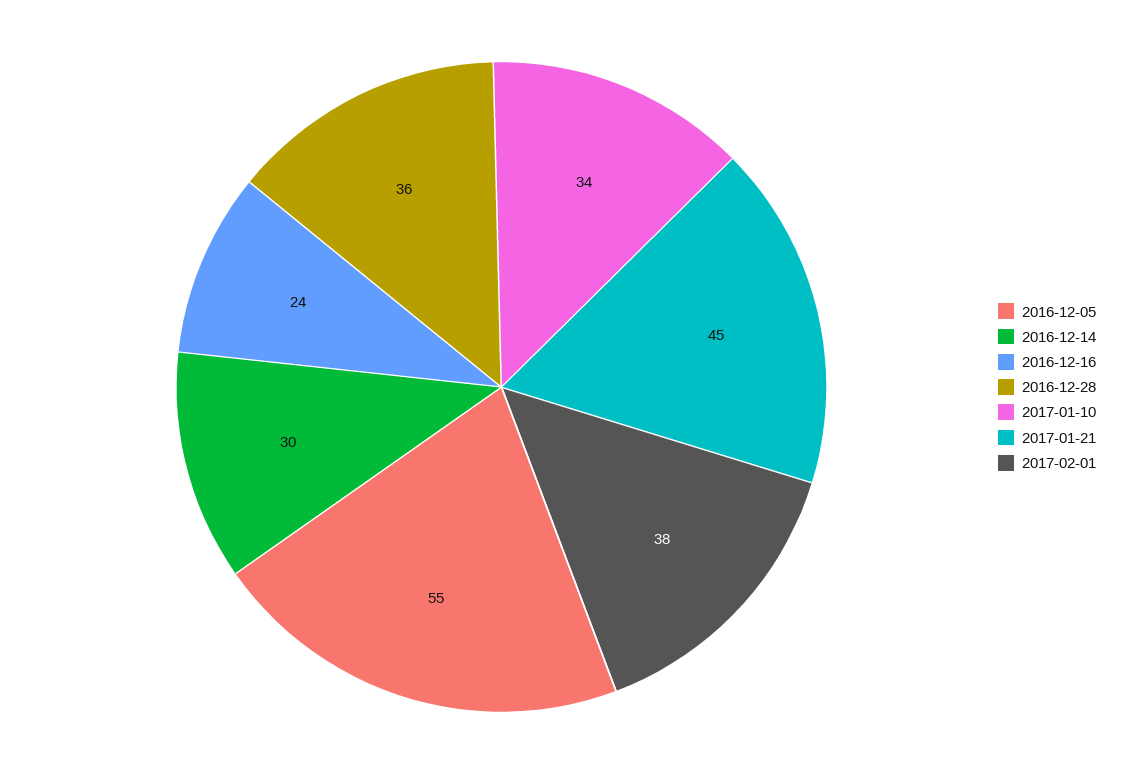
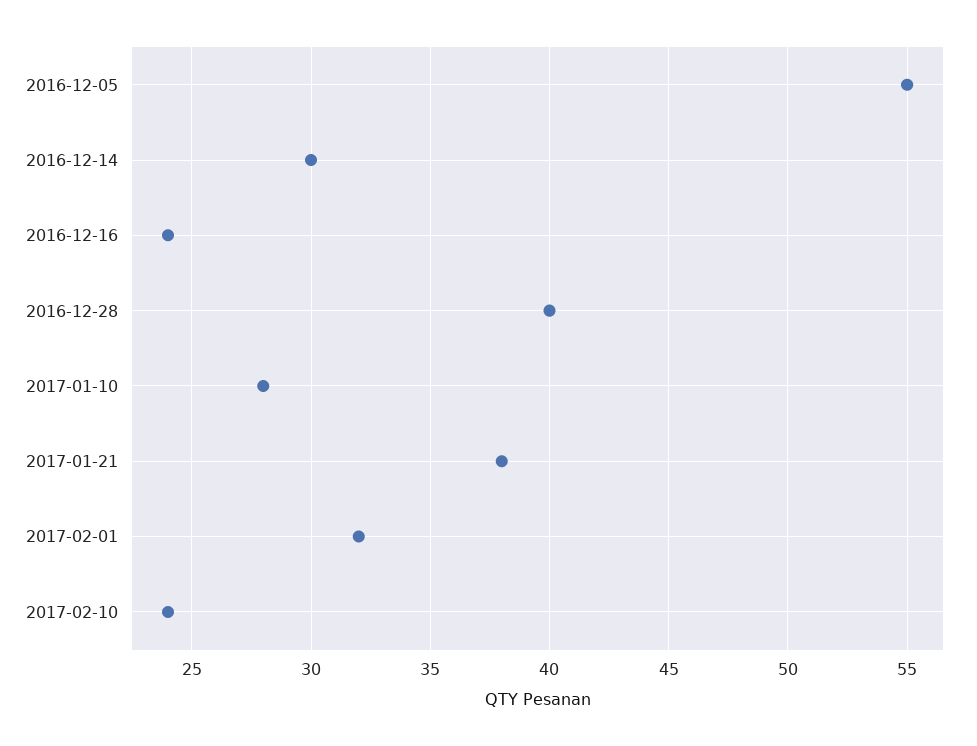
2016-12-28: 36 -> 40
2017-01-10: 34 -> 28
2017-01-21: 45 -> 38
2017-02-01: 38 -> 32
2017-02-10: none -> 24

